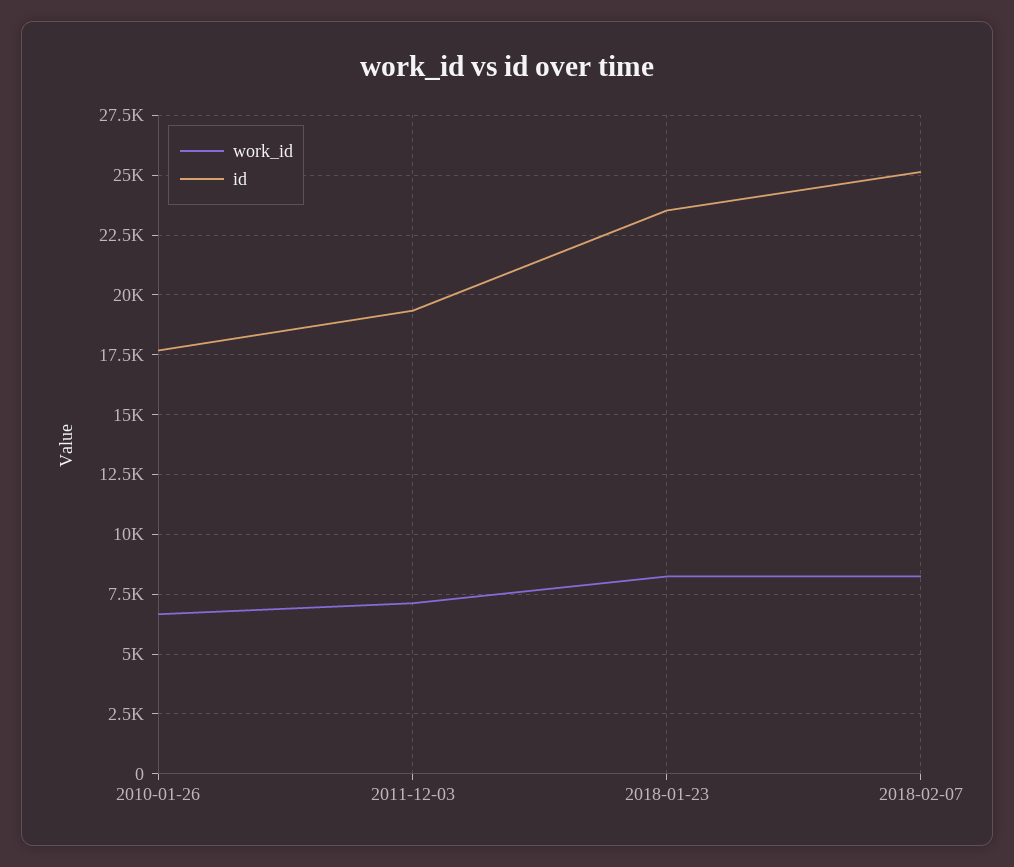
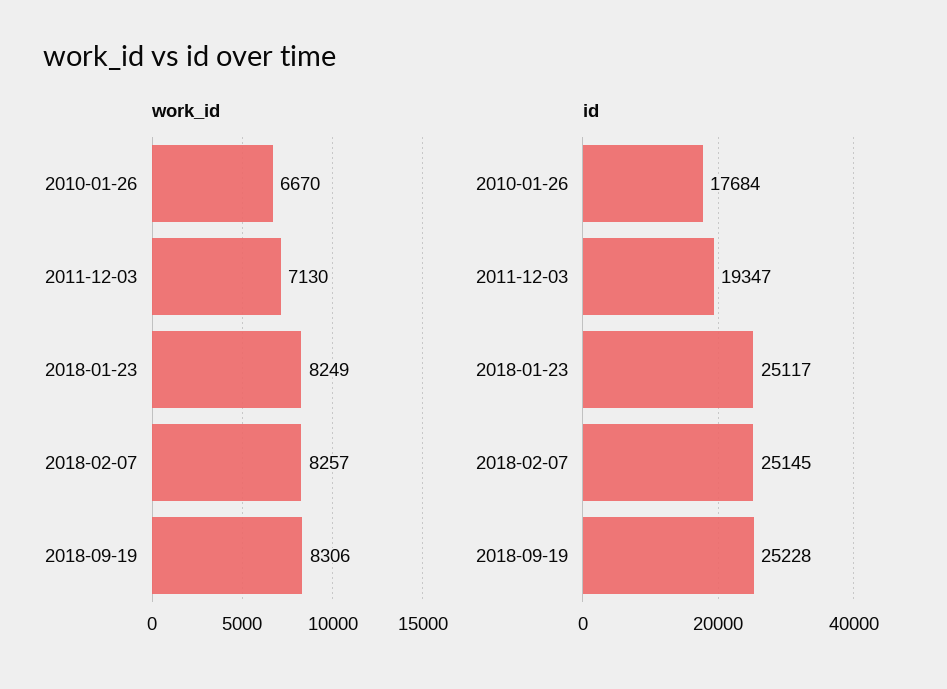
id, 2018-01-23: 23500 -> 25117
work_id, 2018-09-19: none -> 8306
id, 2018-09-19: none -> 25228

